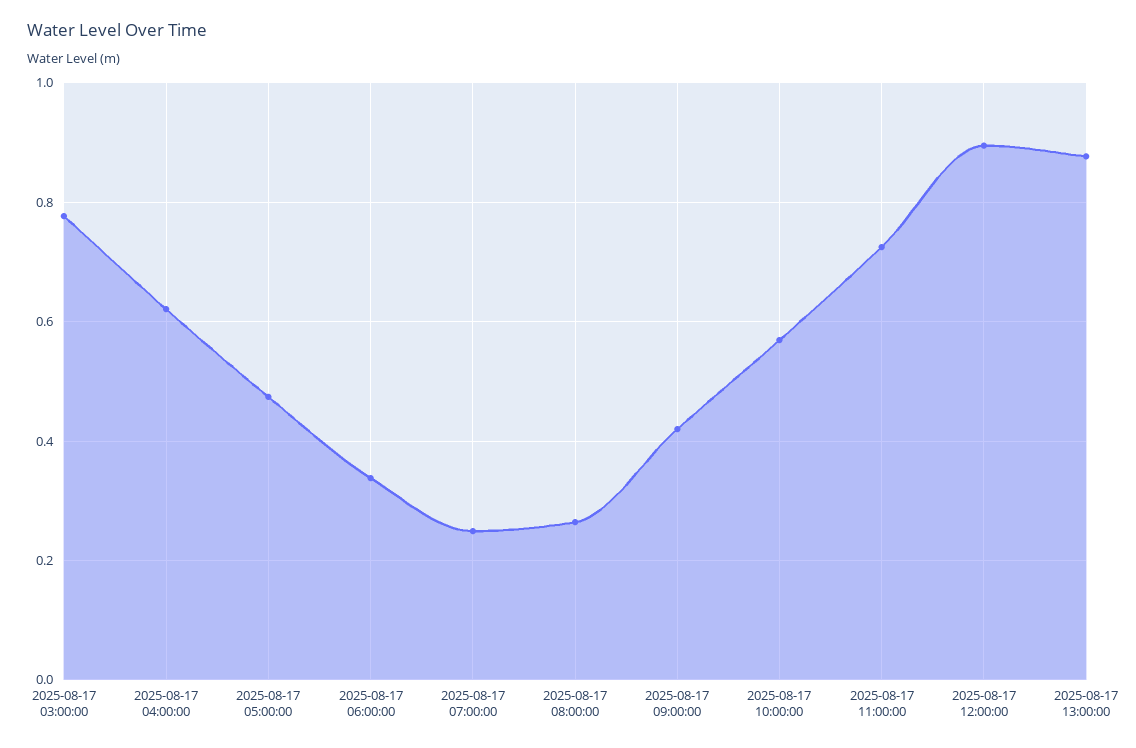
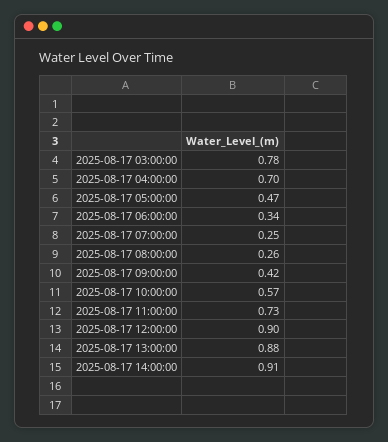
2025-08-17 04:00:00: 0.62 -> 0.7
2025-08-17 14:00:00: none -> 0.91

